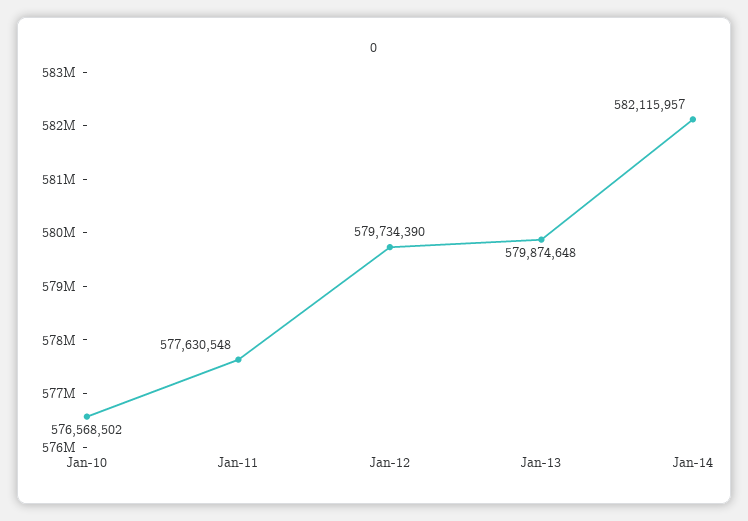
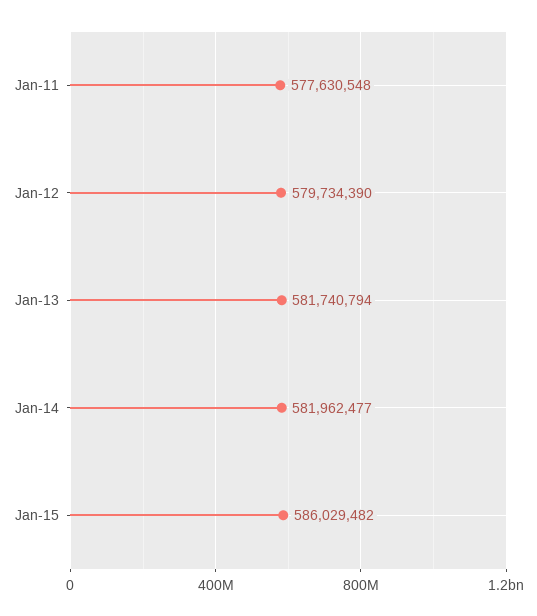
Jan-10: 576568502 -> none
Jan-13: 579874648 -> 581740794
Jan-14: 582115957 -> 581962477
Jan-15: none -> 586029482

